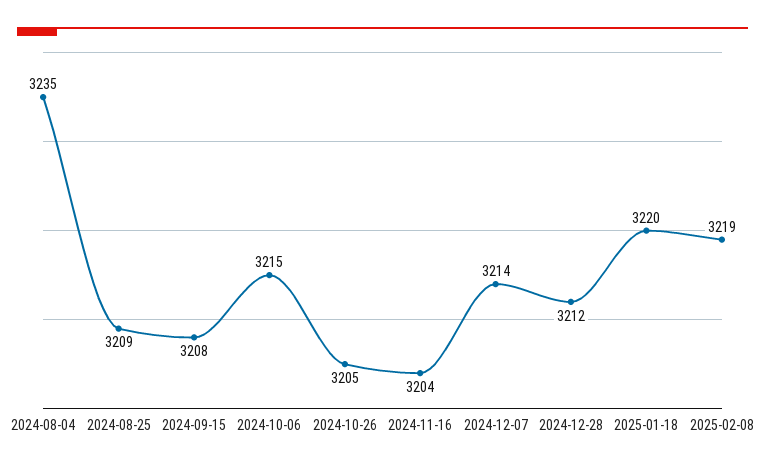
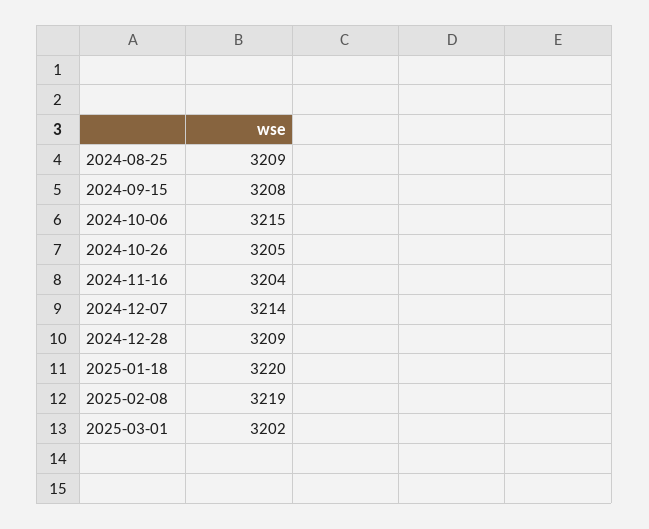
2024-08-04: 3235 -> none
2024-12-28: 3212 -> 3209
2025-03-01: none -> 3202

